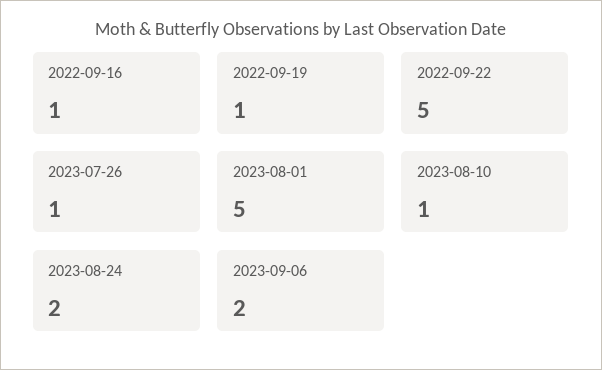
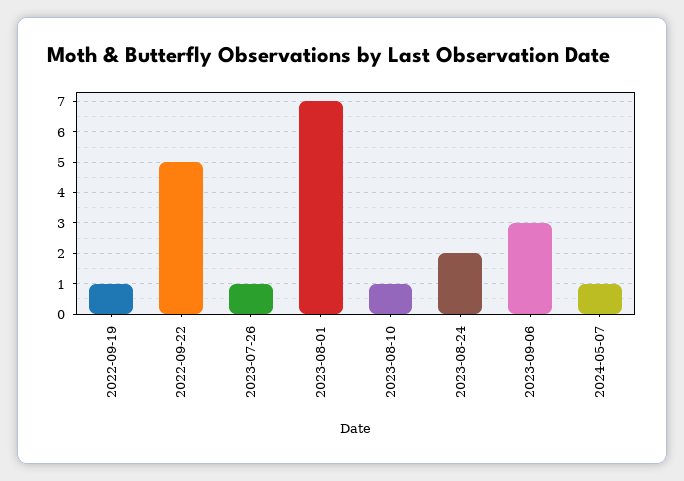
2022-09-16: 1 -> none
2023-08-01: 5 -> 7
2023-09-06: 2 -> 3
2024-05-07: none -> 1

